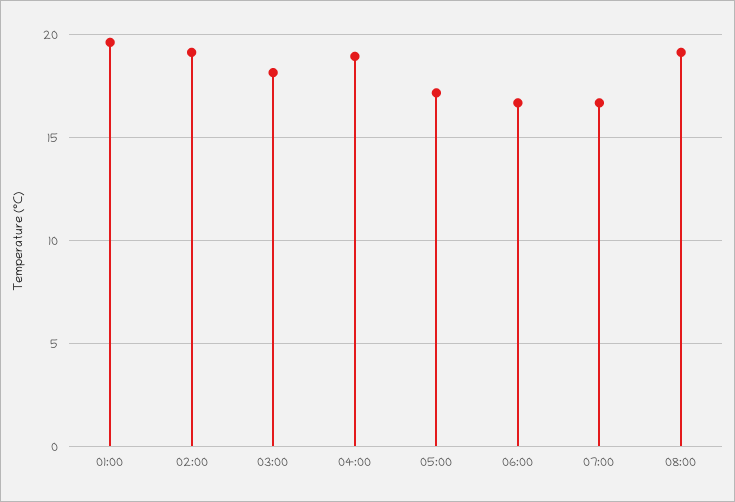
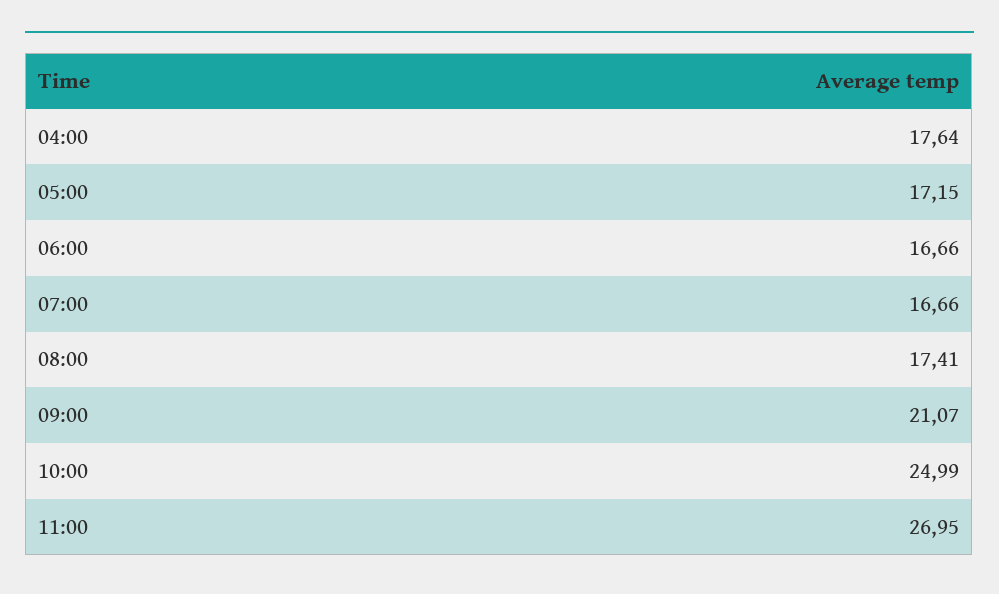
01:00: 19.5 -> none
02:00: 19 -> none
03:00: 18 -> none
04:00: 19 -> 17.64
08:00: 19 -> 17.41
09:00: none -> 21.07
10:00: none -> 24.99
11:00: none -> 26.95

